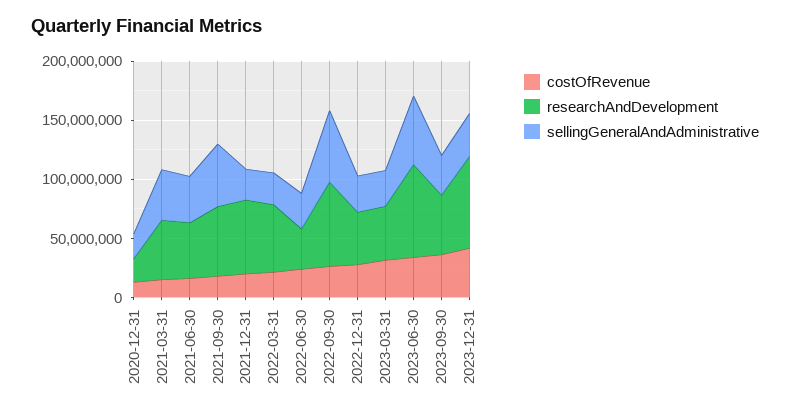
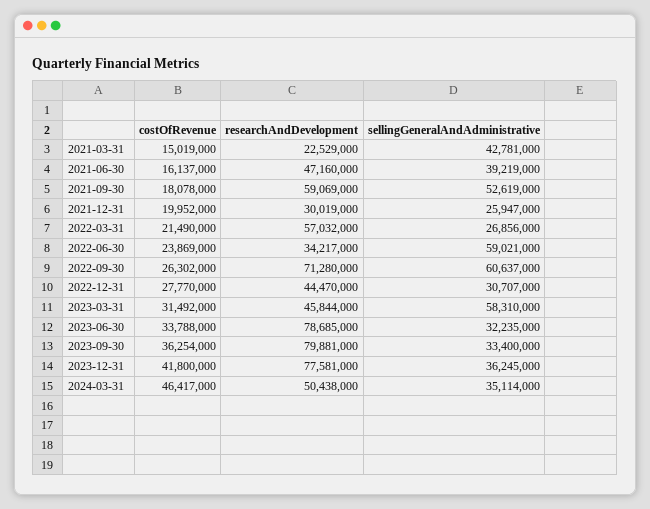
costOfRevenue, 2020-12-31: 10000000 -> none
researchAndDevelopment, 2020-12-31: 20000000 -> none
sellingGeneralAndAdministrative, 2020-12-31: 20000000 -> none
researchAndDevelopment, 2021-03-31: 50000000 -> 22529000
researchAndDevelopment, 2021-12-31: 60000000 -> 30019000
sellingGeneralAndAdministrative, 2022-06-30: 30000000 -> 59021000
sellingGeneralAndAdministrative, 2023-03-31: 30000000 -> 58310000
sellingGeneralAndAdministrative, 2023-06-30: 60000000 -> 32235000
researchAndDevelopment, 2023-09-30: 50000000 -> 79881000
costOfRevenue, 2024-03-31: none -> 46417000
researchAndDevelopment, 2024-03-31: none -> 50438000
sellingGeneralAndAdministrative, 2024-03-31: none -> 35114000

